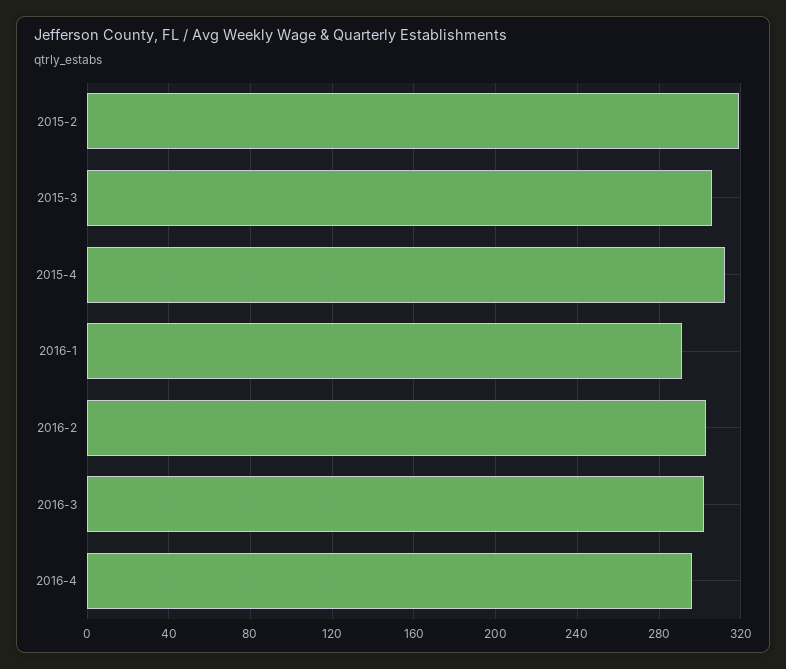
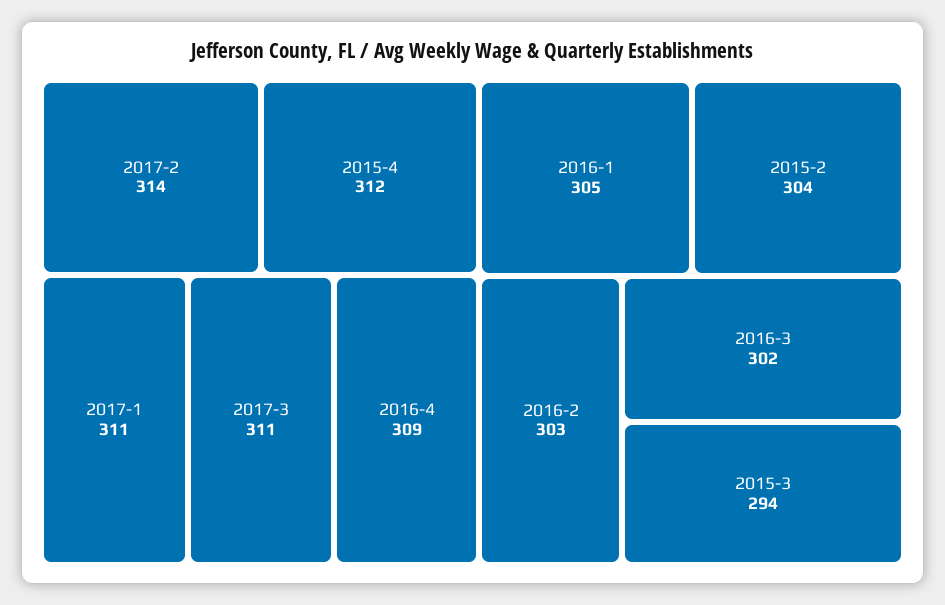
2015-2: 320 -> 304
2015-3: 305 -> 294
2016-1: 290 -> 305
2016-4: 295 -> 309
2017-2: none -> 314
2017-1: none -> 311
2017-3: none -> 311

